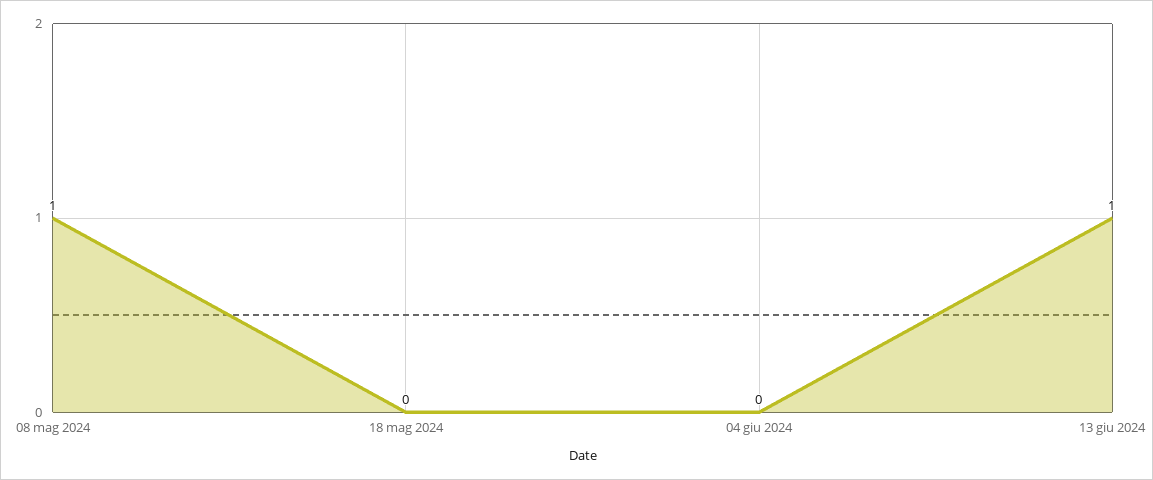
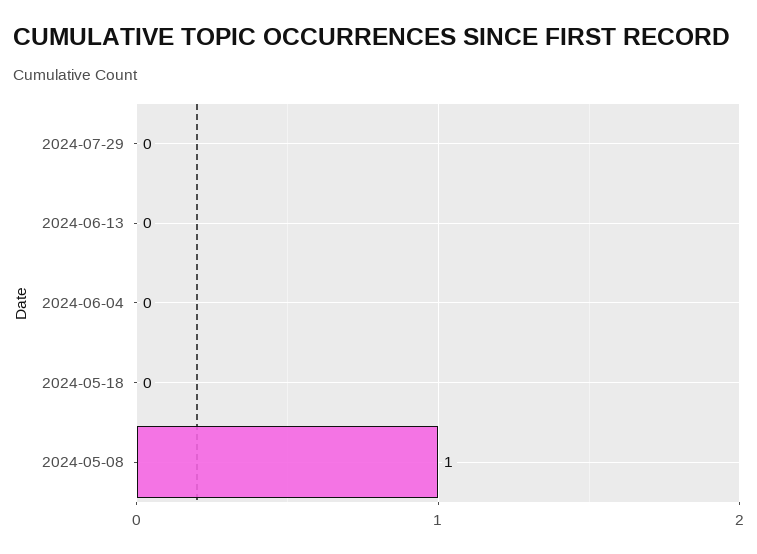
13 giu 2024: 1 -> 0
2024-07-29: none -> 0

